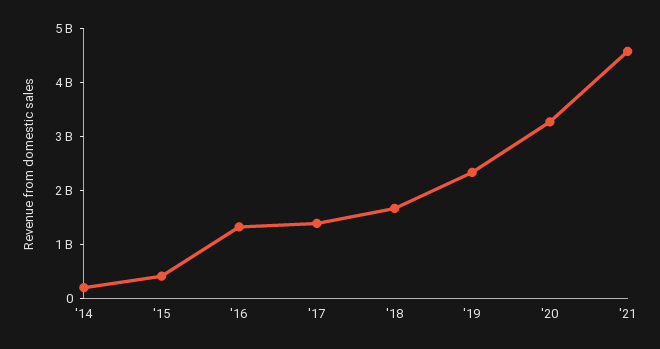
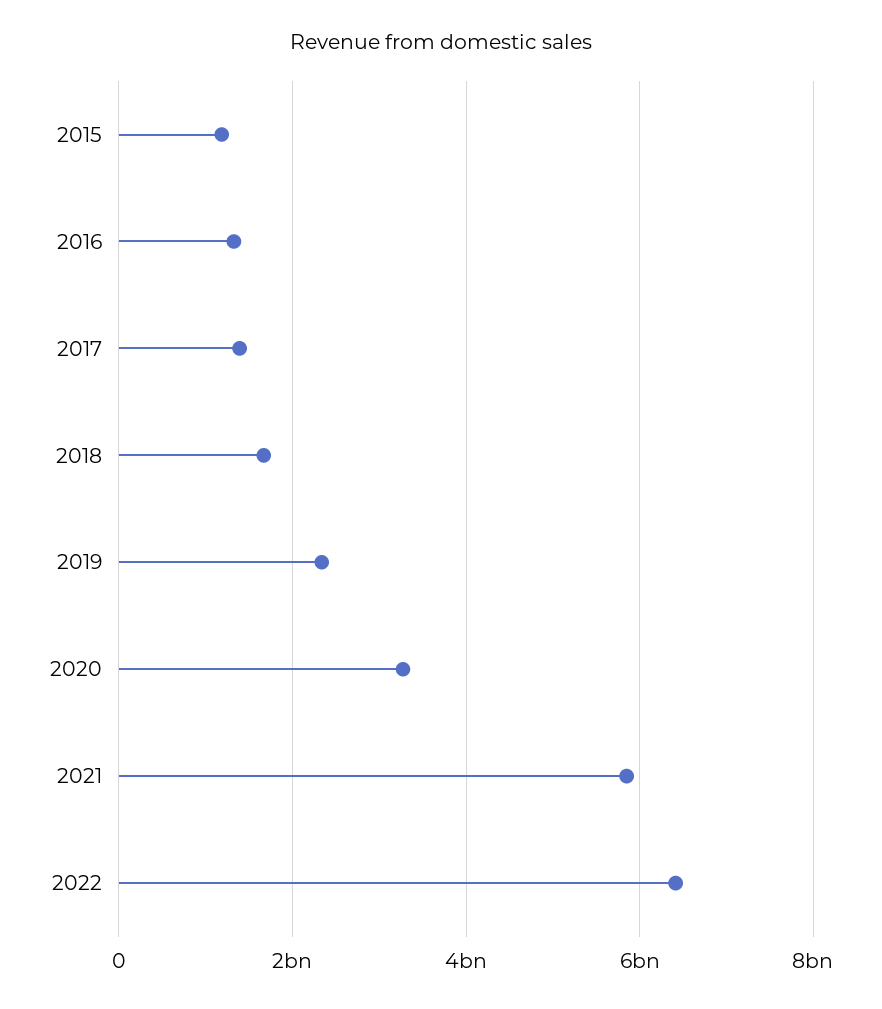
'14: 200000000 -> none
'15: 400000000 -> 1200000000
'21: 4600000000 -> 5800000000
2022: none -> 6400000000

